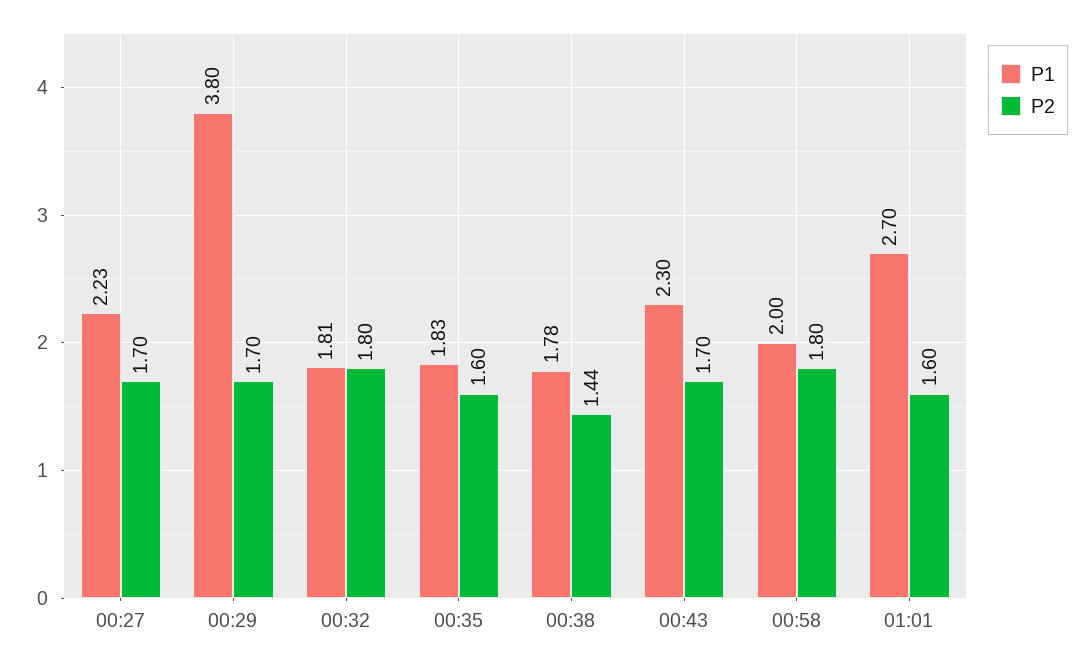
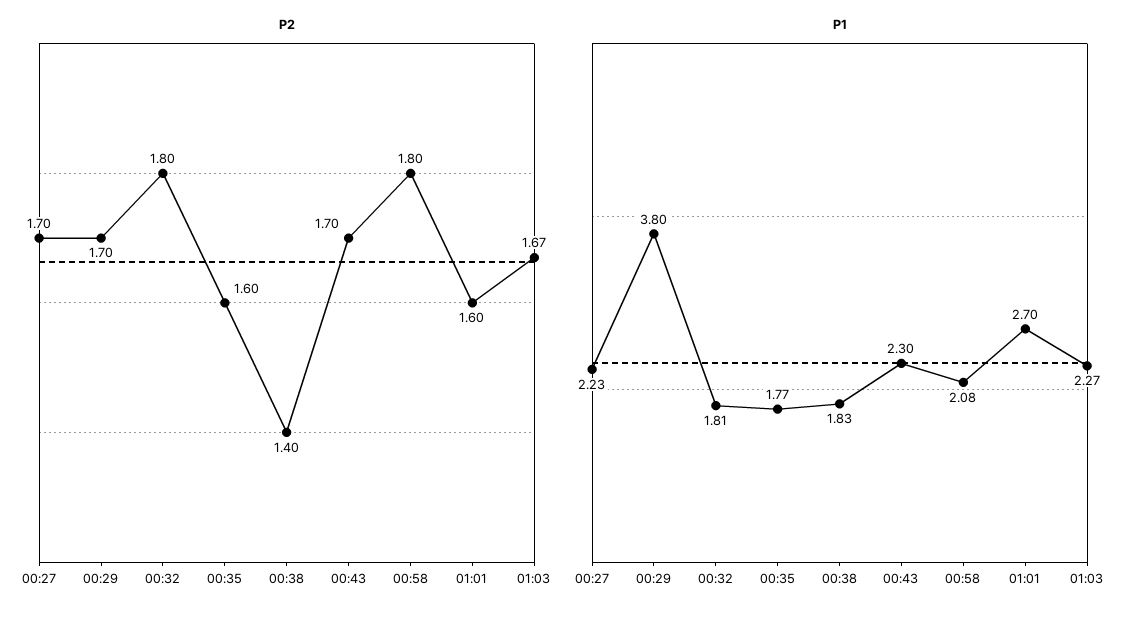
P1, 00:35: 1.83 -> 1.77
P1, 00:38: 1.78 -> 1.83
P2, 00:38: 1.44 -> 1.4
P1, 00:58: 2 -> 2.08
P2, 01:03: none -> 1.67
P1, 01:03: none -> 2.27

